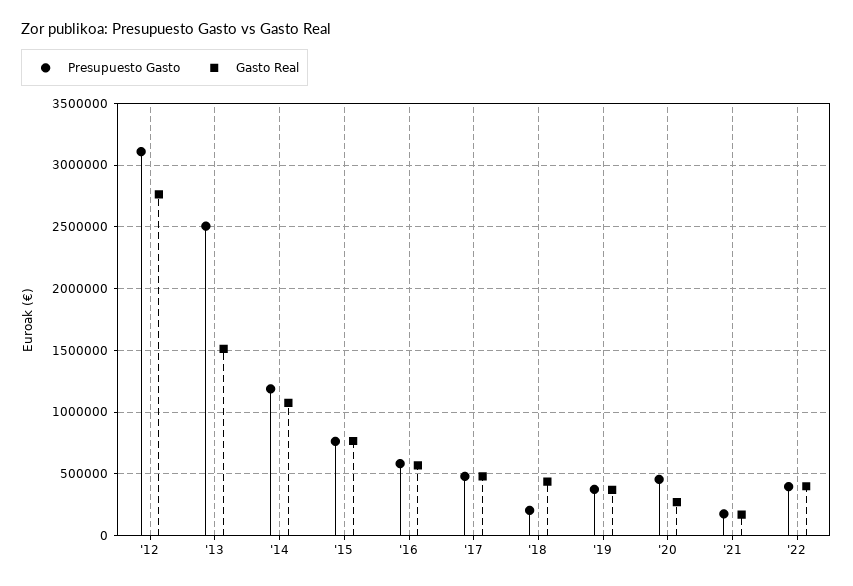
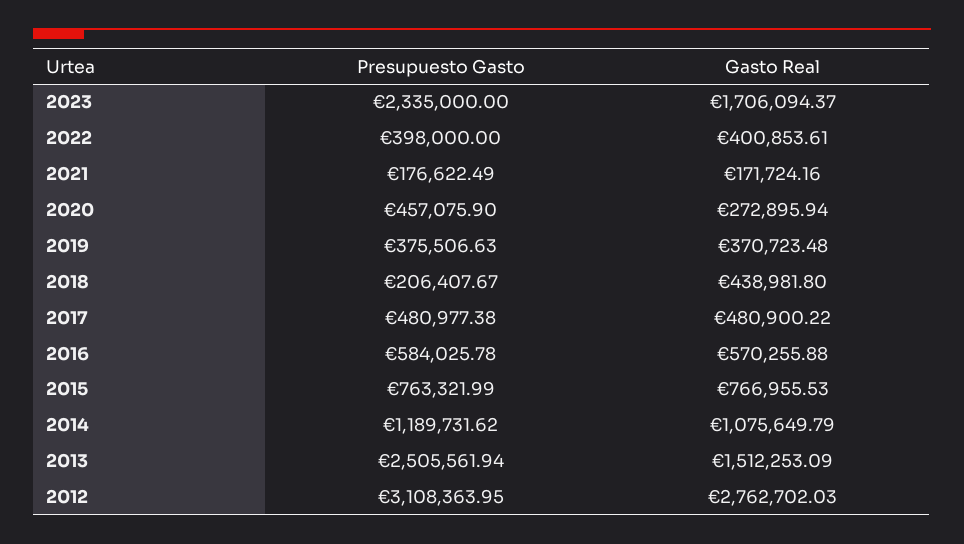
Presupuesto Gasto, 2023: none -> 2335000
Gasto Real, 2023: none -> 1706094.37

